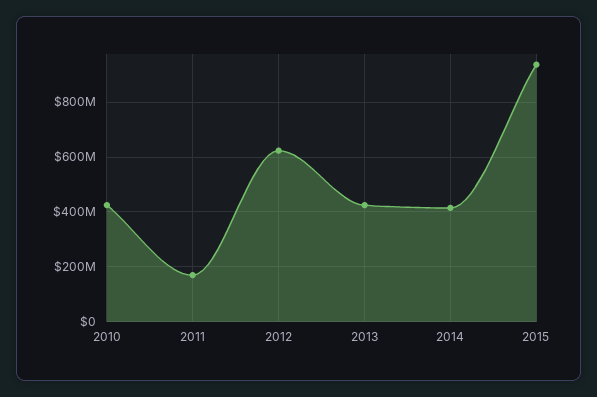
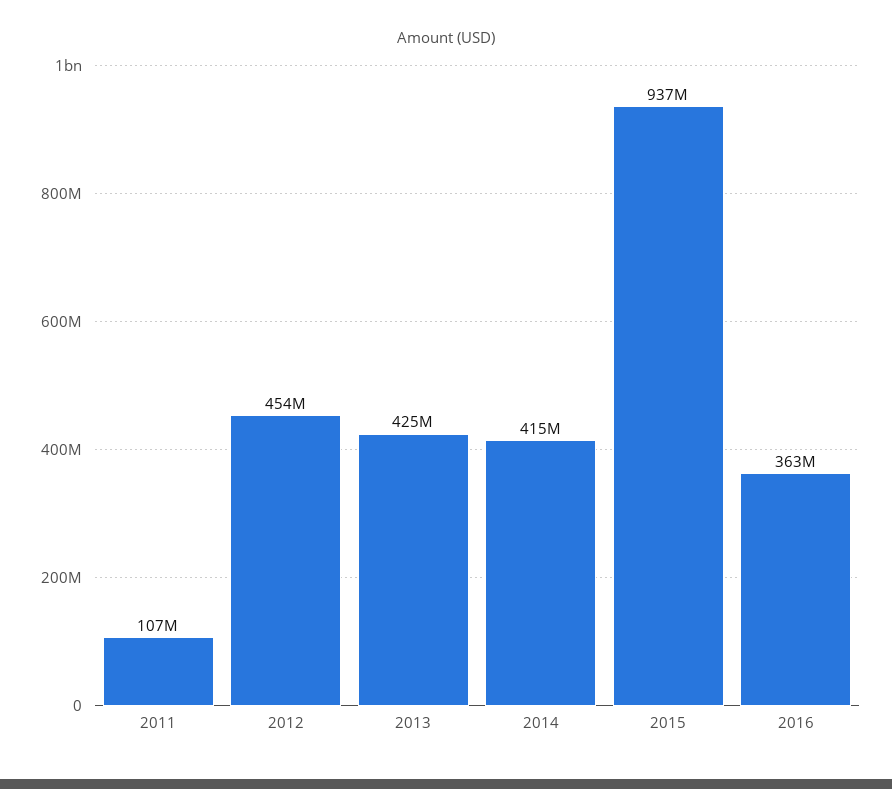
2010: 425000000 -> none
2011: 175000000 -> 107000000
2012: 625000000 -> 454000000
2016: none -> 363000000

